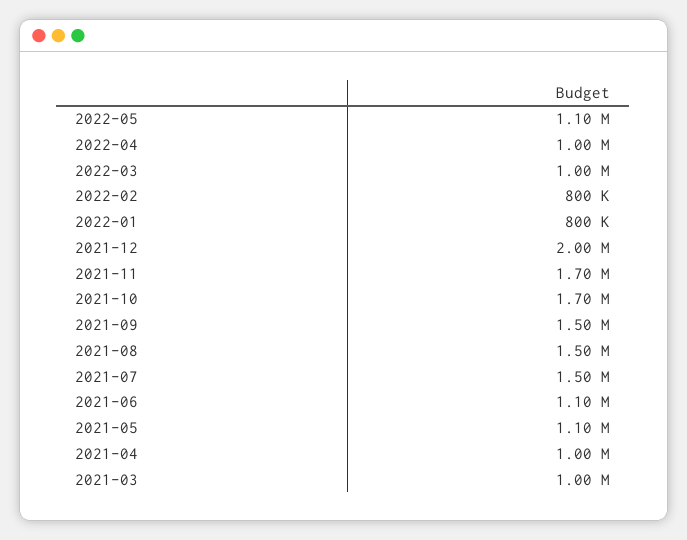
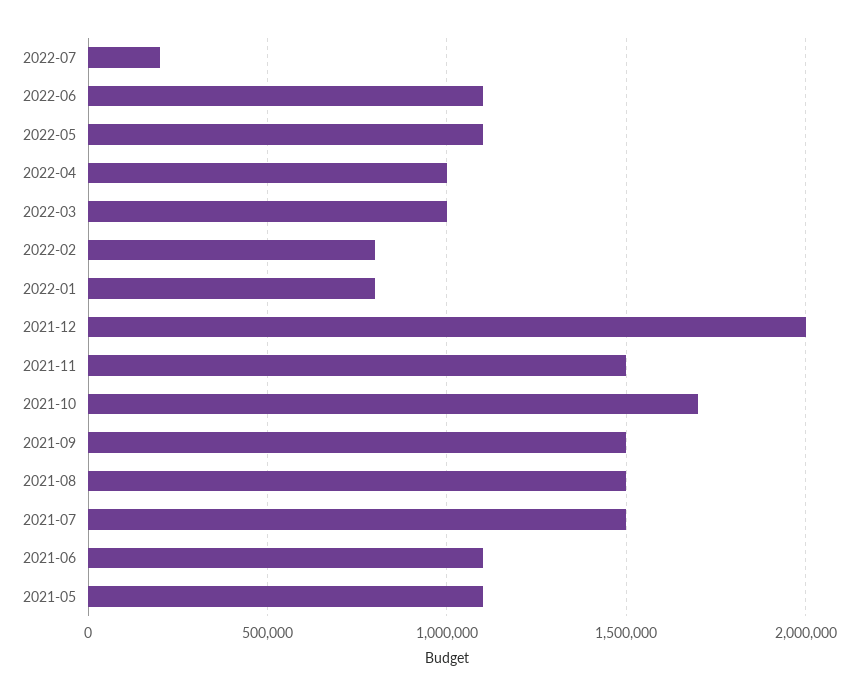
2021-11: 1700000 -> 1500000
2021-04: 1000000 -> none
2021-03: 1000000 -> none
2022-07: none -> 200000
2022-06: none -> 1100000

